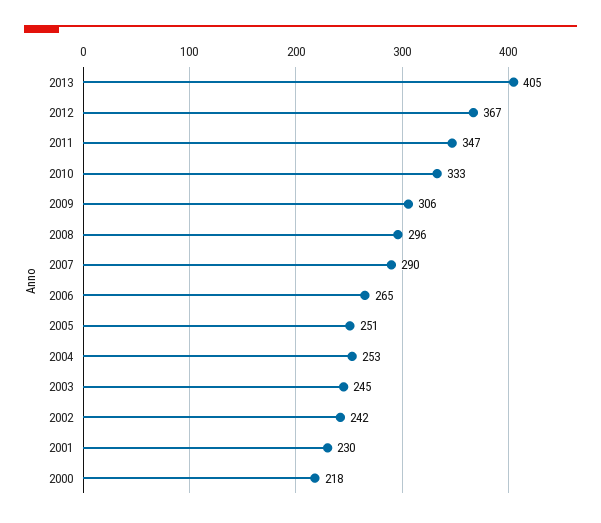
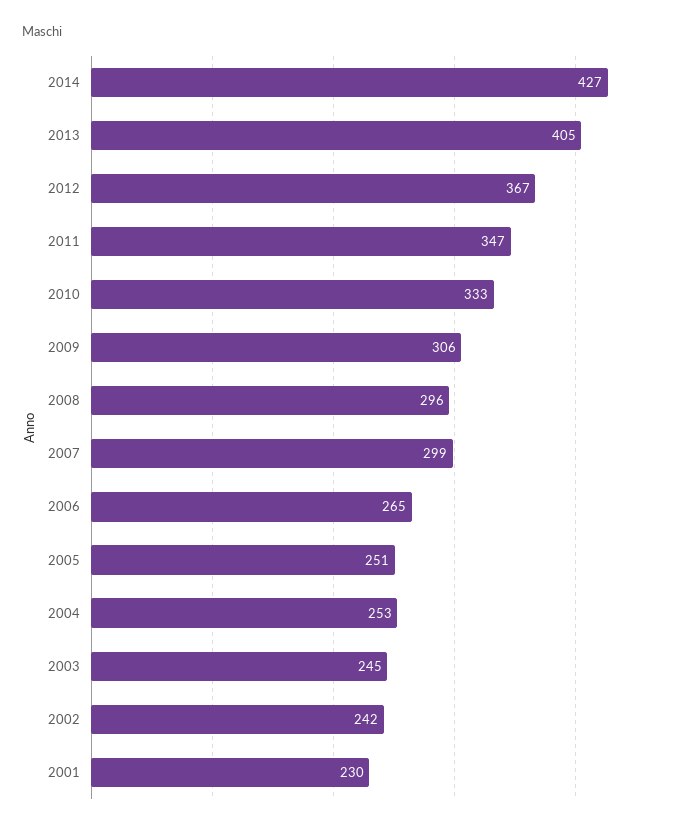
2007: 290 -> 299
2000: 218 -> none
2014: none -> 427

